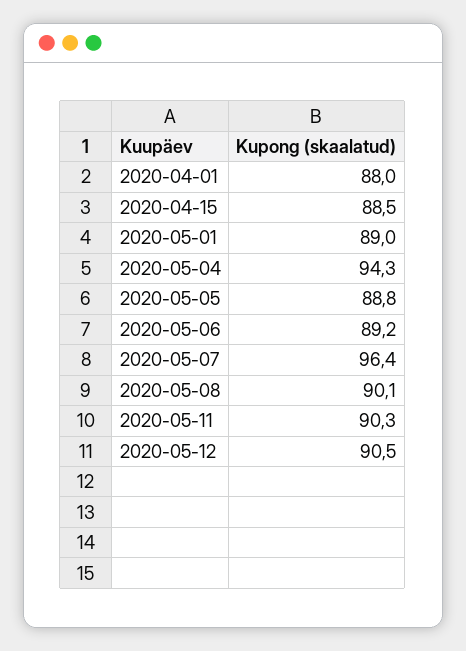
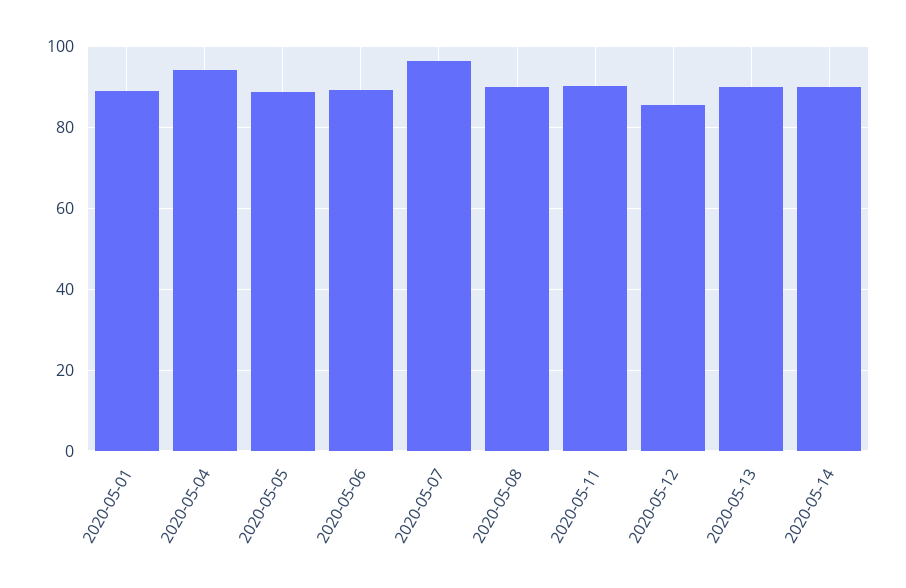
2020-04-01: 88 -> none
2020-04-15: 88.5 -> none
2020-05-12: 90.5 -> 86
2020-05-13: none -> 90
2020-05-14: none -> 90

